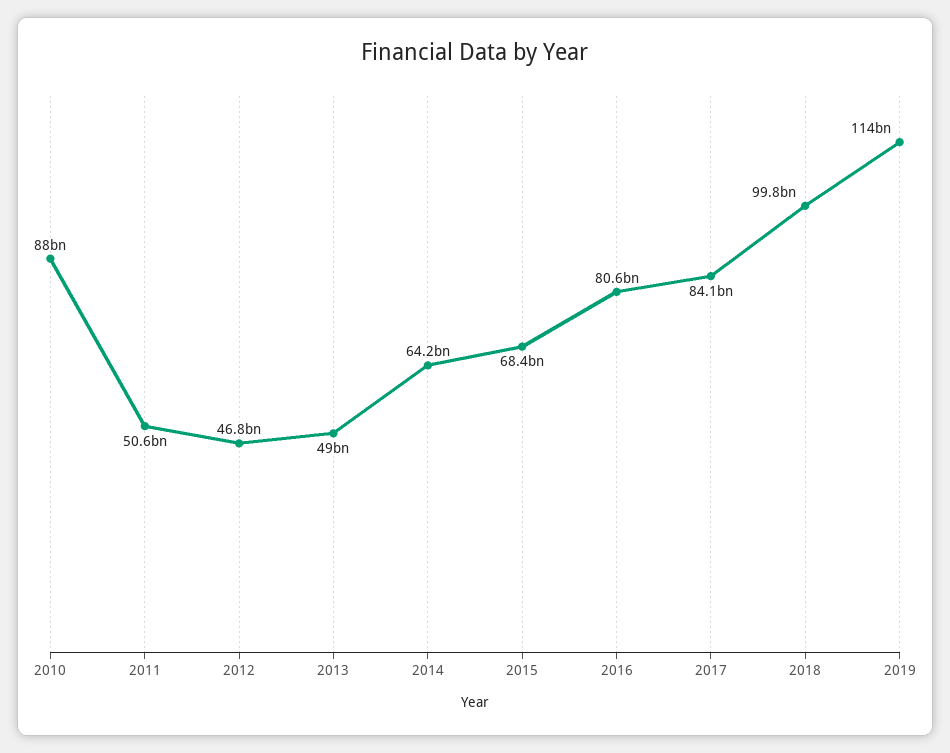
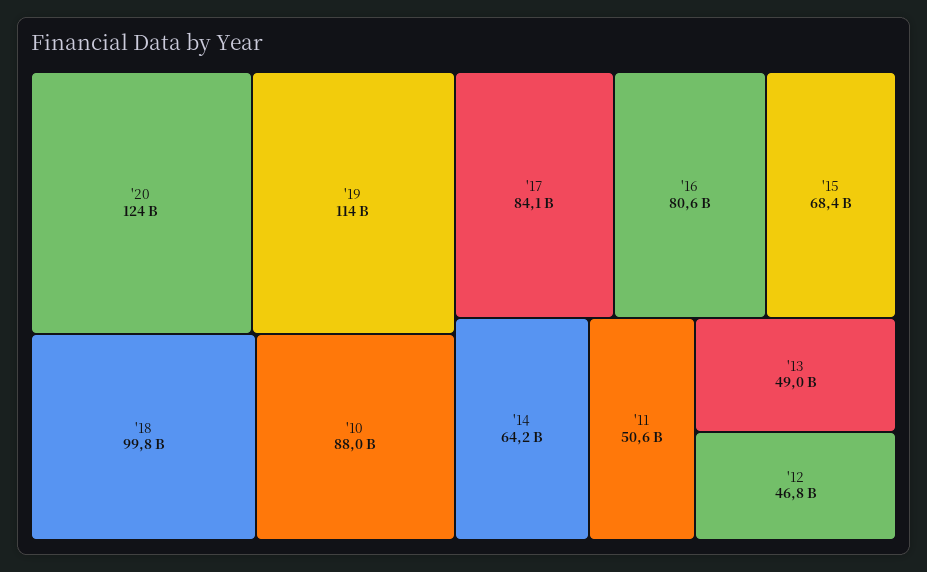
'20: none -> 124000000000

